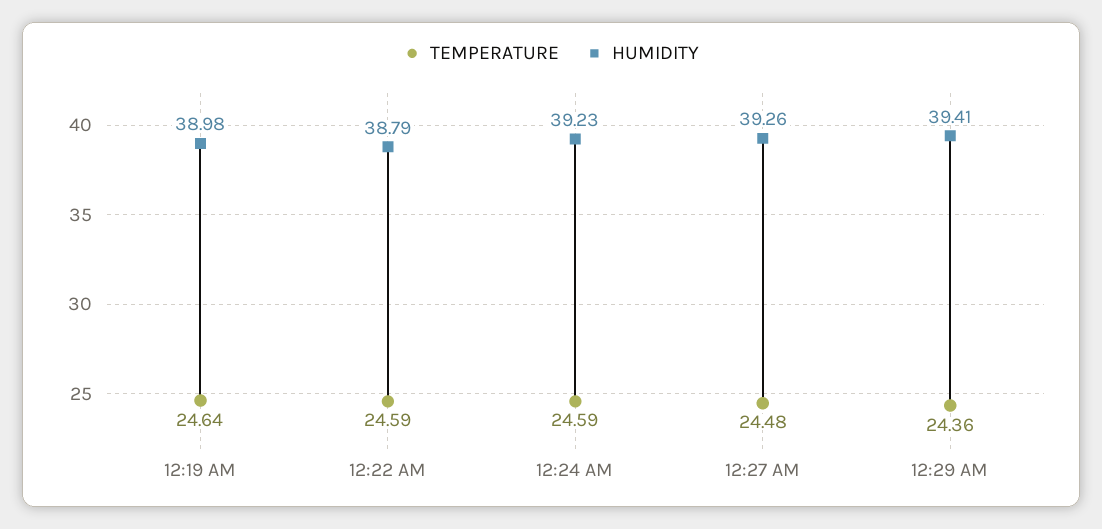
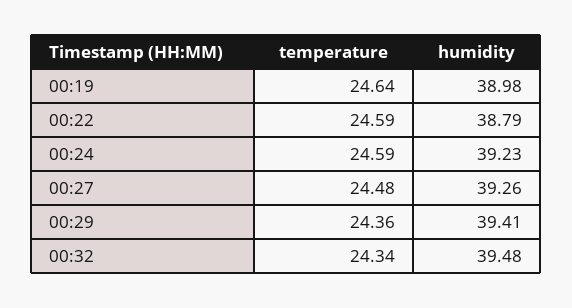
TEMPERATURE, 00:32: none -> 24.34
HUMIDITY, 00:32: none -> 39.48

